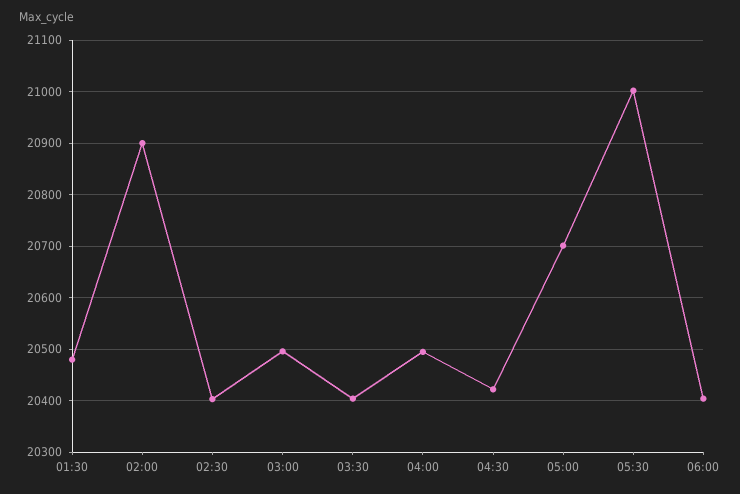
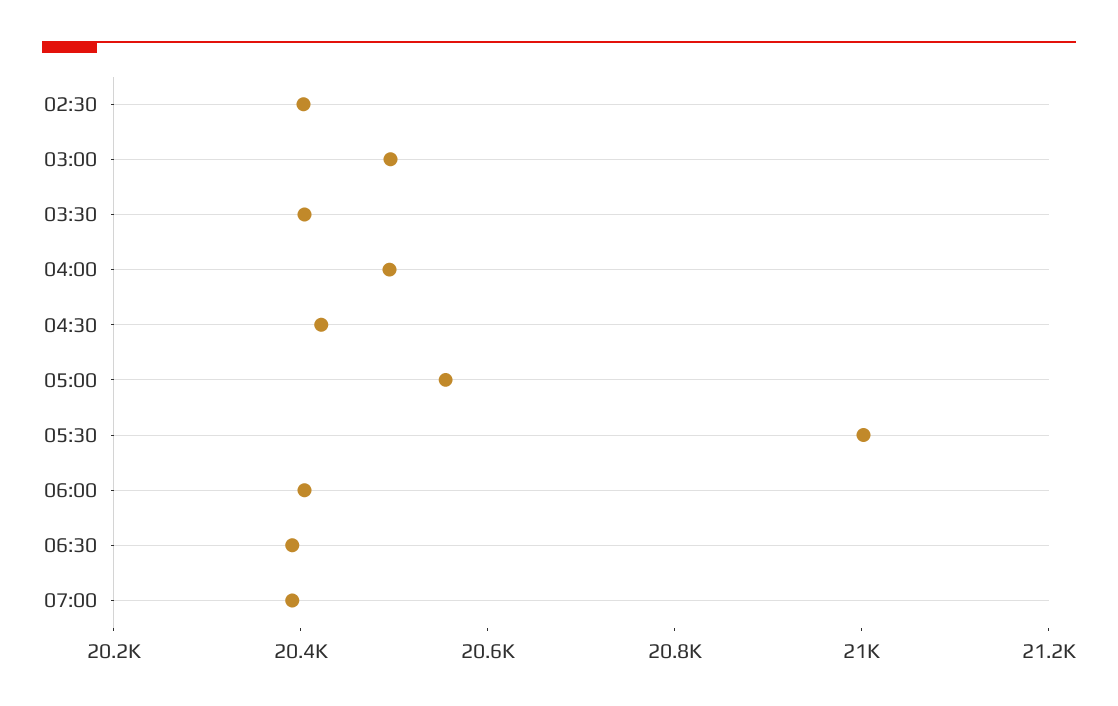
01:30: 20480 -> none
02:00: 20900 -> none
05:00: 20700 -> 20550
06:30: none -> 20400
07:00: none -> 20400

